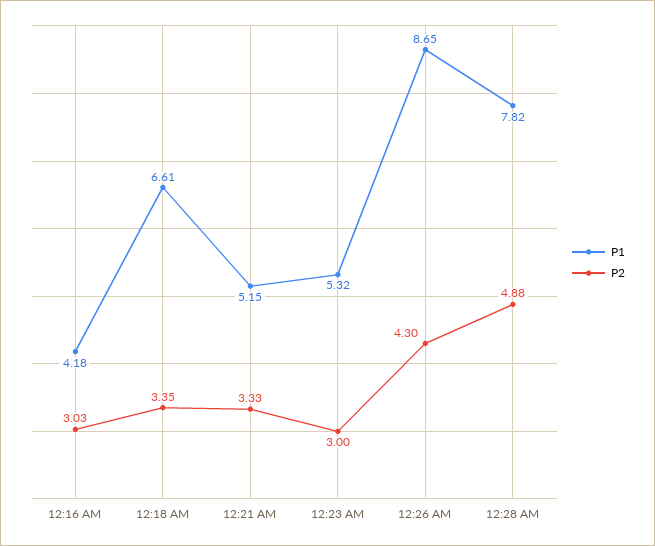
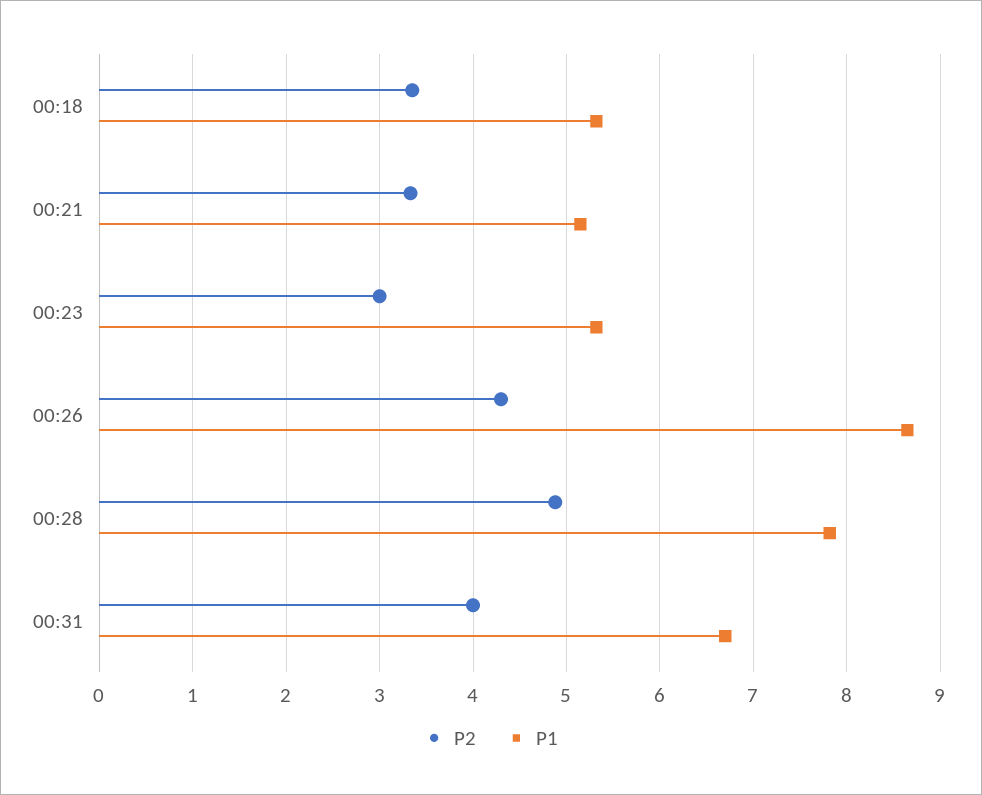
P1, 12:16 AM: 4.18 -> none
P2, 12:16 AM: 3.03 -> none
P1, 12:18 AM: 6.61 -> 5.3
P2, 00:31: none -> 4
P1, 00:31: none -> 6.7

